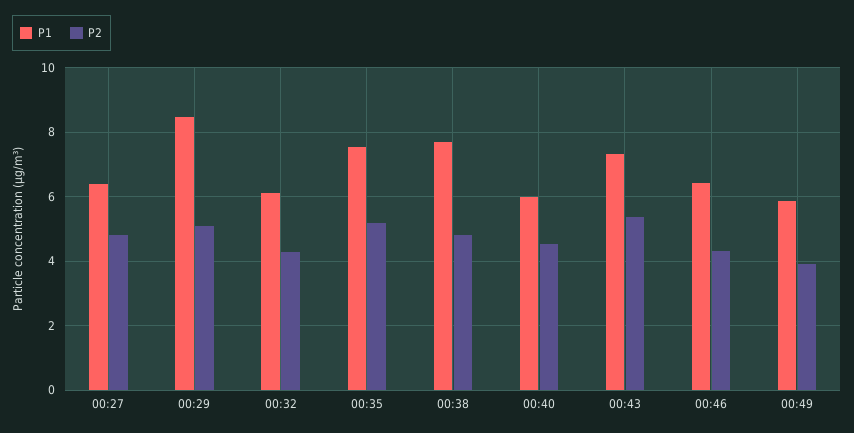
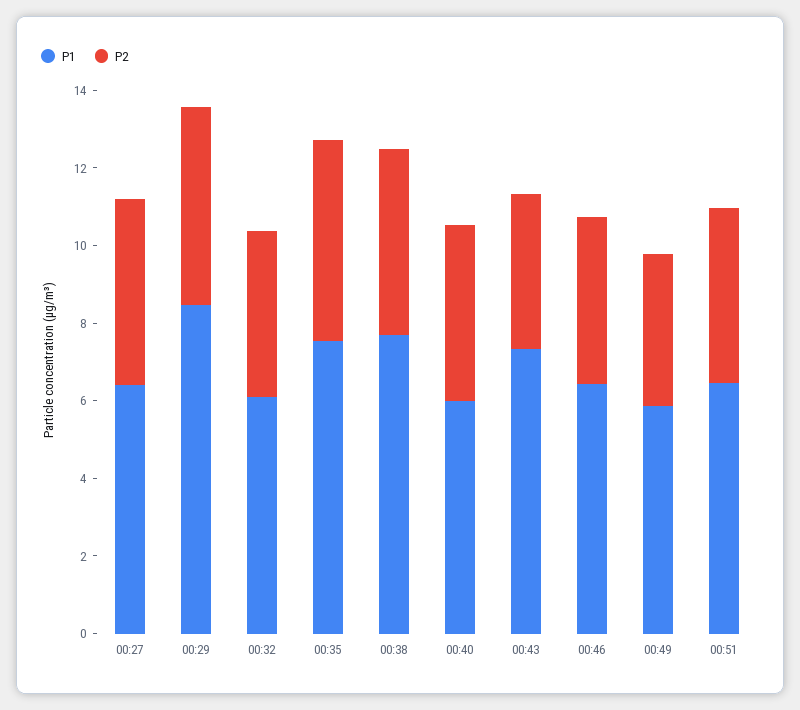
P2, 00:43: 5.4 -> 4
P1, 00:51: none -> 6.5
P2, 00:51: none -> 4.5

